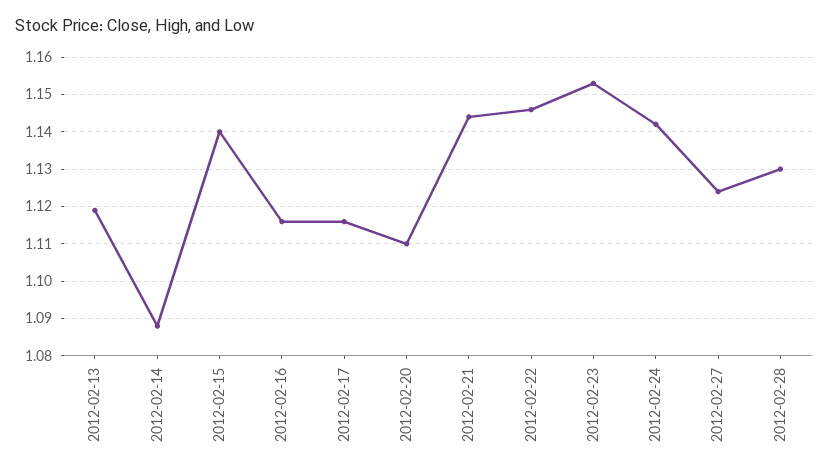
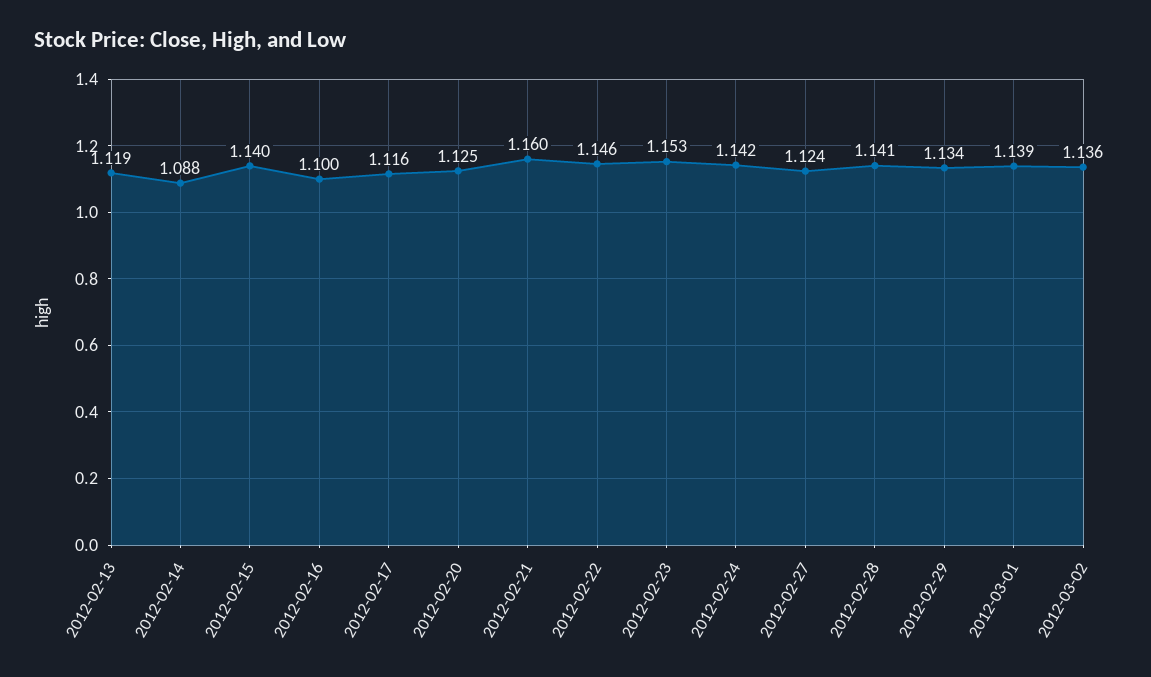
2012-02-16: 1.115 -> 1.1
2012-02-20: 1.11 -> 1.125
2012-02-21: 1.145 -> 1.16
2012-02-28: 1.13 -> 1.141
2012-02-29: none -> 1.134
2012-03-01: none -> 1.139
2012-03-02: none -> 1.136

